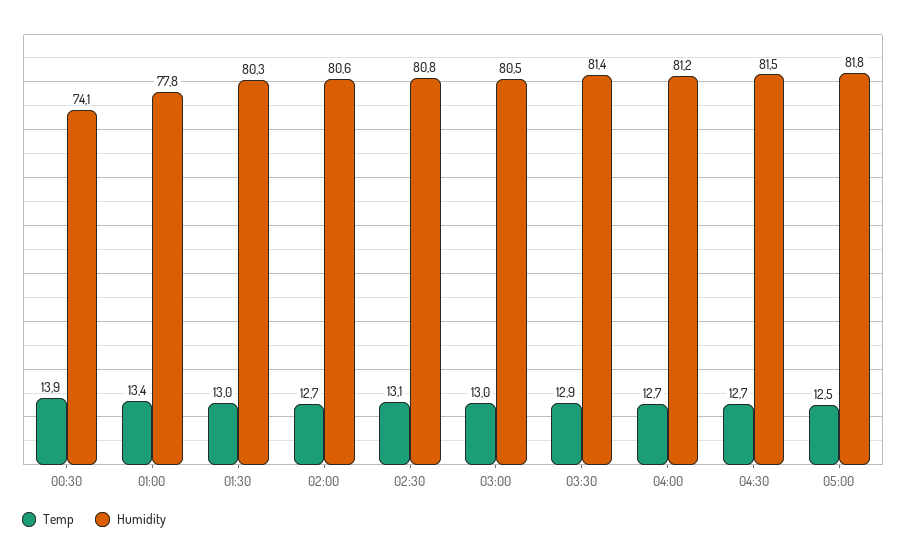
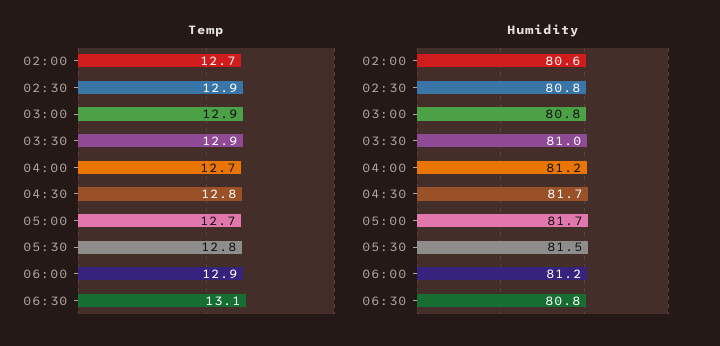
Temp, 00:30: 13.9 -> none
Humidity, 00:30: 74.1 -> none
Temp, 01:00: 13.4 -> none
Humidity, 01:00: 77.8 -> none
Temp, 01:30: 13 -> none
Humidity, 01:30: 80.3 -> none
Temp, 02:30: 13.1 -> 12.9
Temp, 03:00: 13 -> 12.9
Humidity, 03:00: 80.5 -> 80.8
Humidity, 03:30: 81.4 -> 81
Temp, 04:30: 12.7 -> 12.8
Humidity, 04:30: 81.5 -> 81.7
Temp, 05:00: 12.5 -> 12.7
Humidity, 05:00: 81.8 -> 81.7
Temp, 05:30: none -> 12.8
Temp, 06:00: none -> 12.9
Temp, 06:30: none -> 13.1
Humidity, 05:30: none -> 81.5
Humidity, 06:00: none -> 81.2
Humidity, 06:30: none -> 80.8

